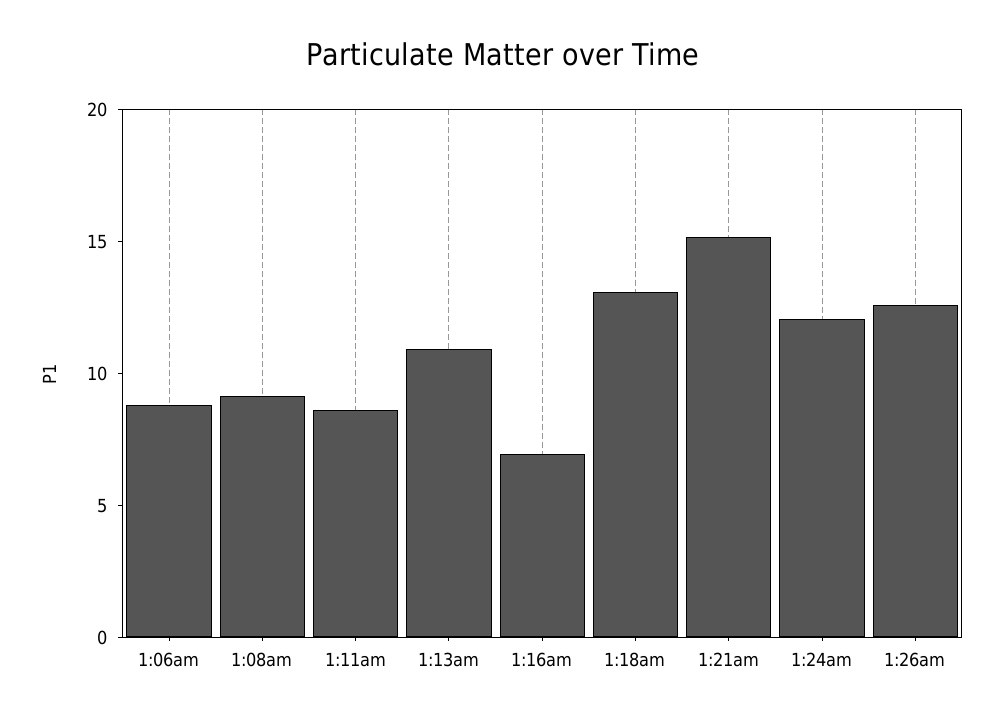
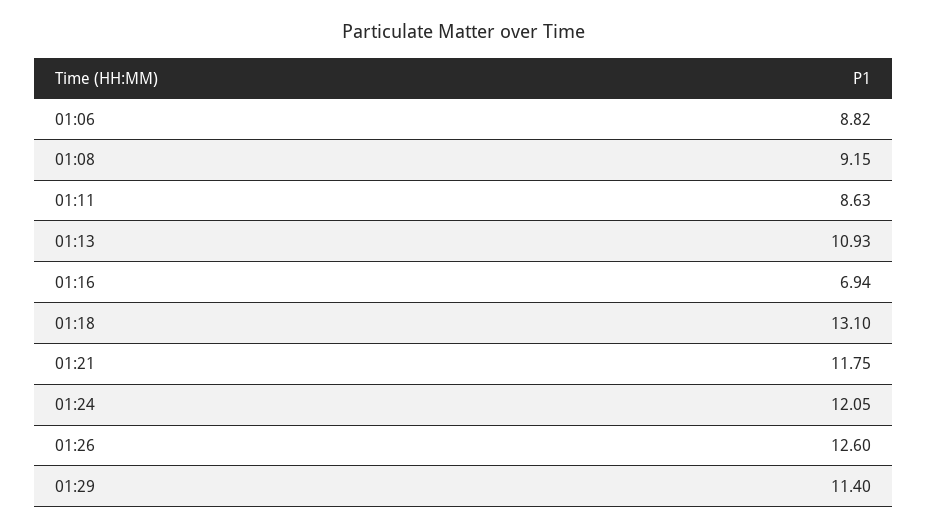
1:21am: 15 -> 11.75
01:29: none -> 11.4

